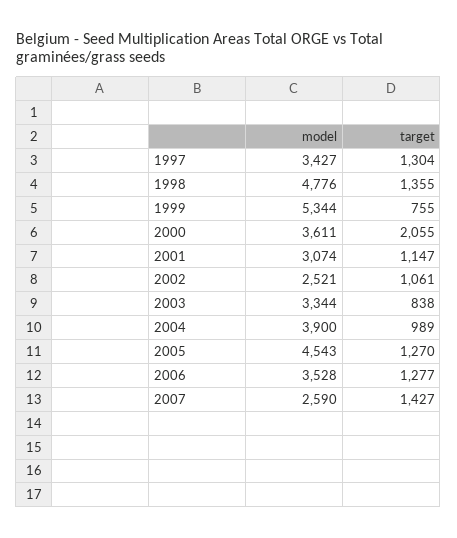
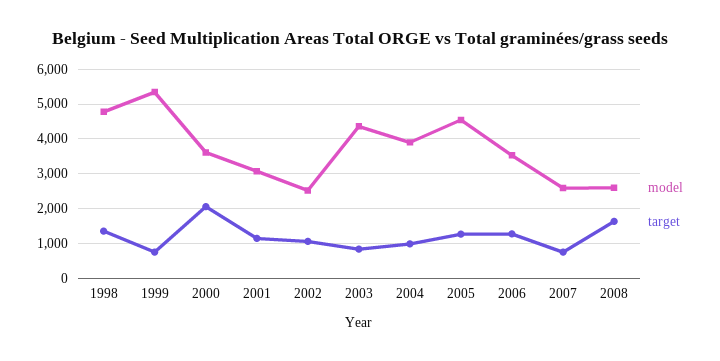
model, 1997: 3427 -> none
target, 1997: 1304 -> none
model, 2003: 3344 -> 4400
target, 2007: 1427 -> 800
model, 2008: none -> 2600
target, 2008: none -> 1600

